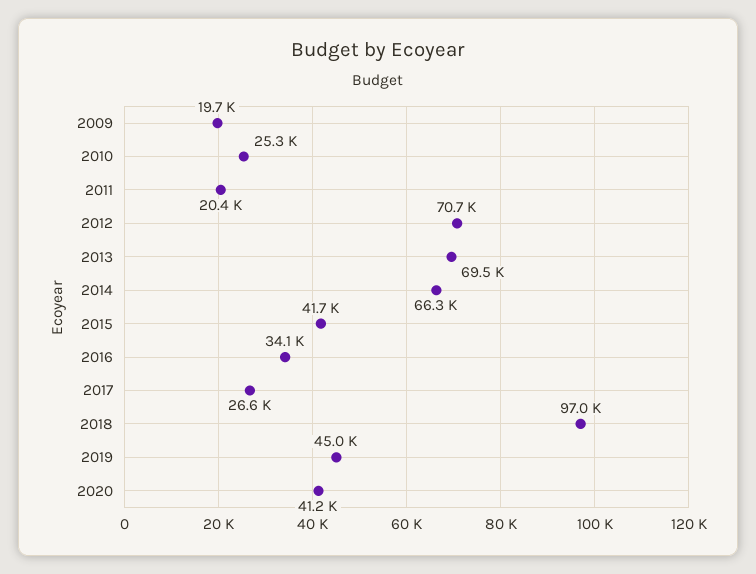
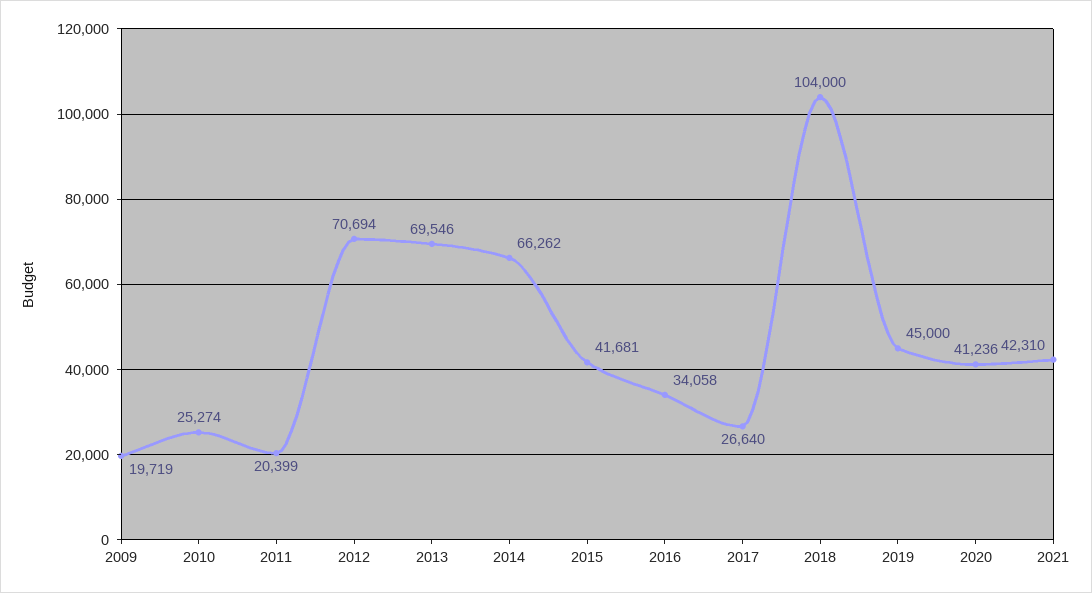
2018: 97000 -> 104000
2021: none -> 42310

